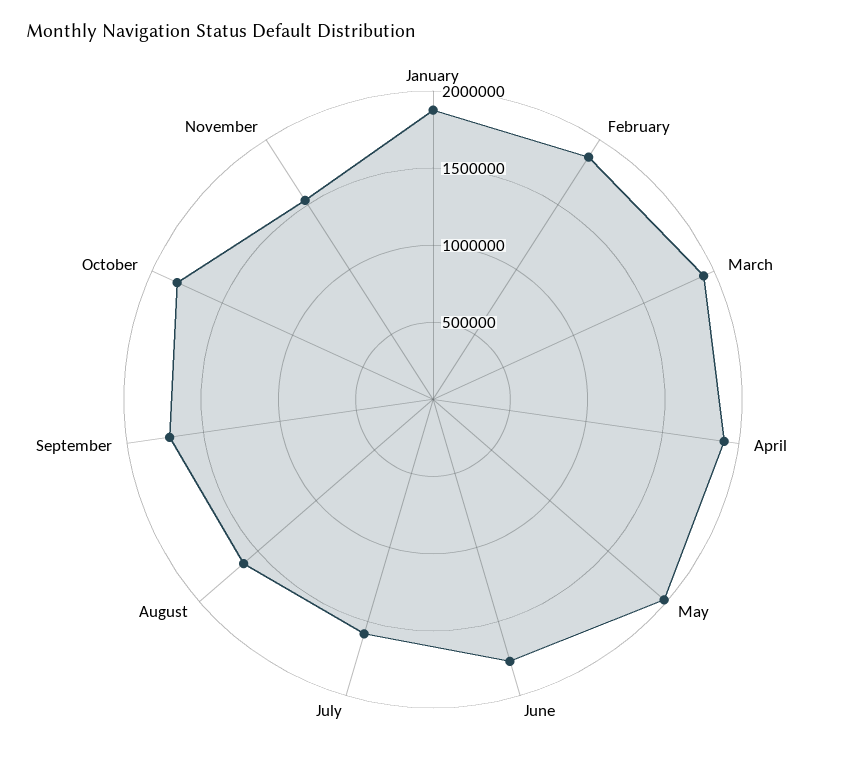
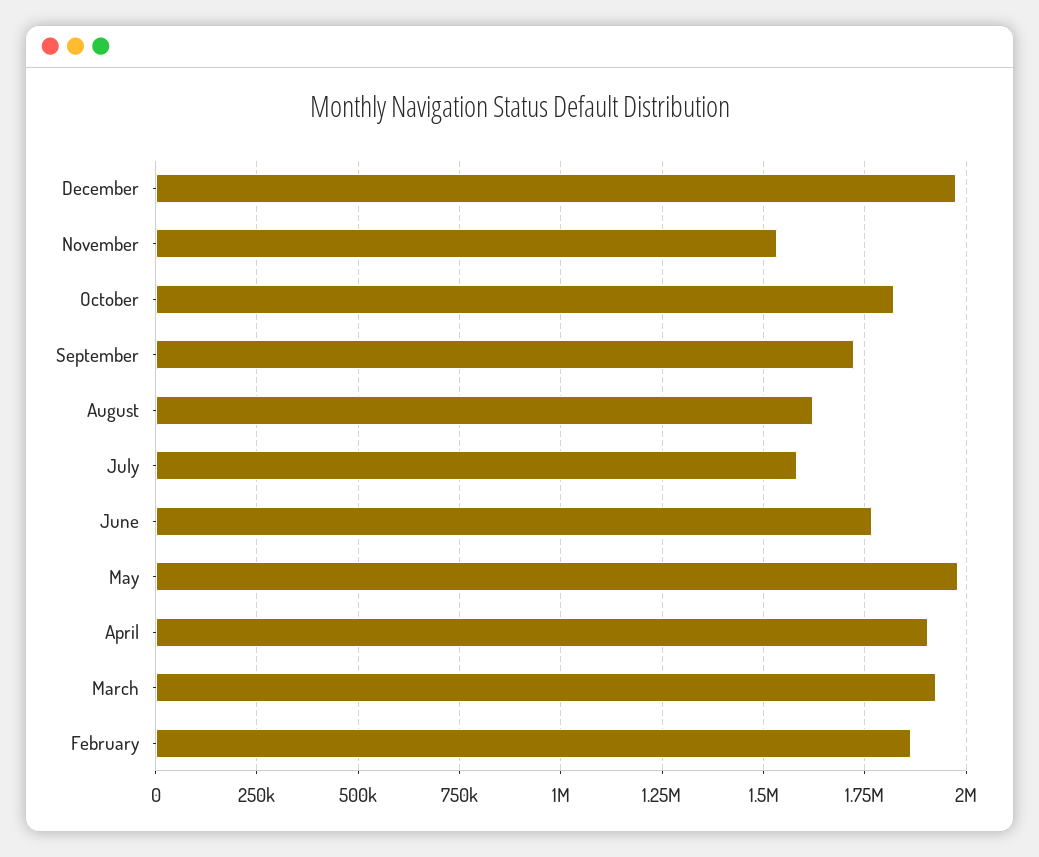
January: 1900000 -> none
December: none -> 1975000

